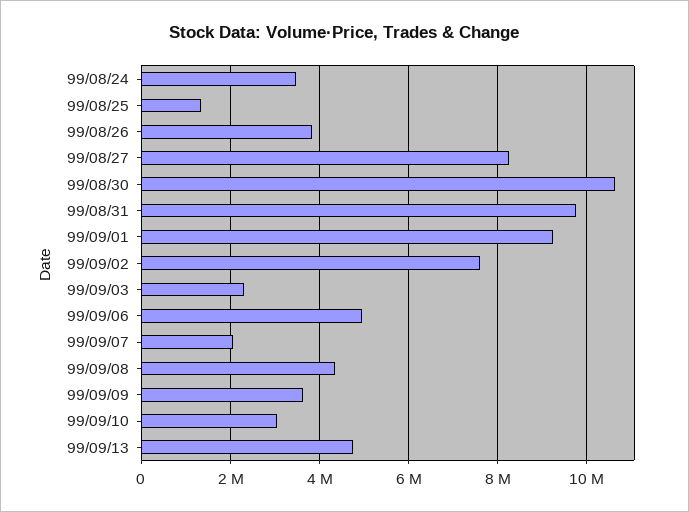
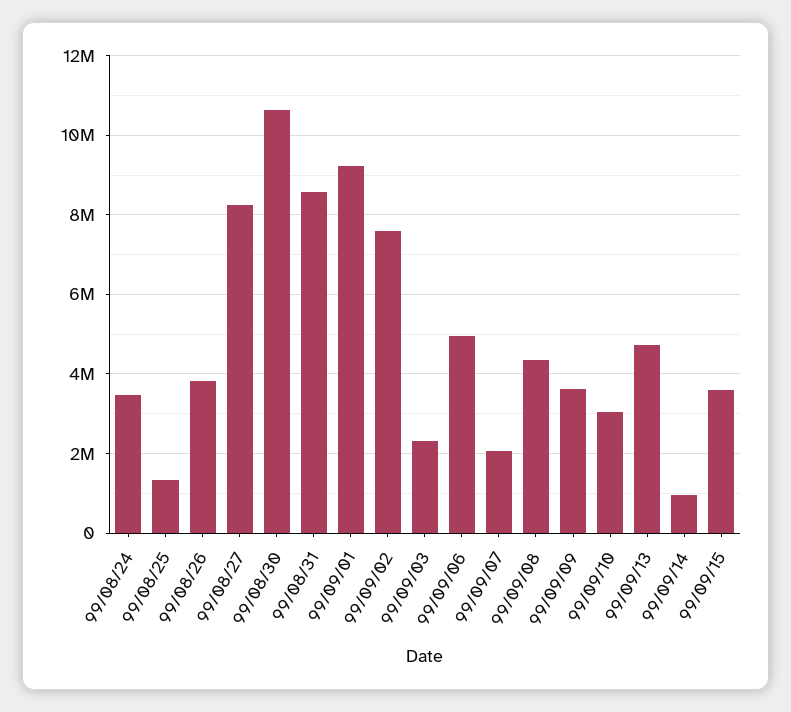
99/08/31: 9800000 -> 8600000
99/09/14: none -> 1000000
99/09/15: none -> 3600000

